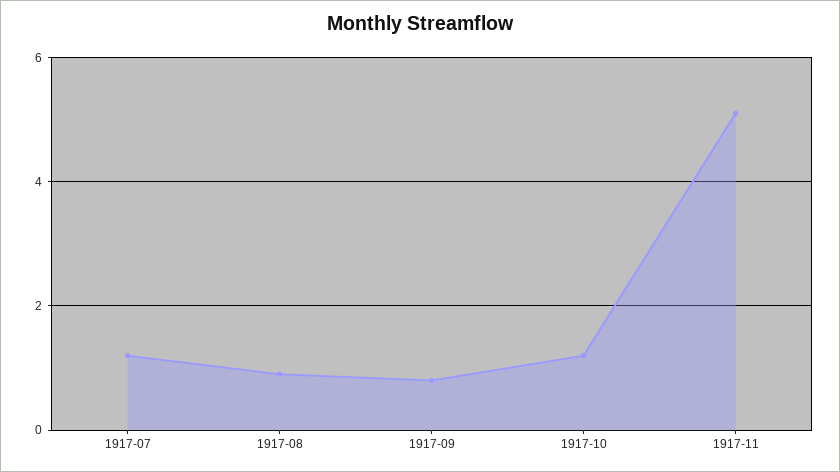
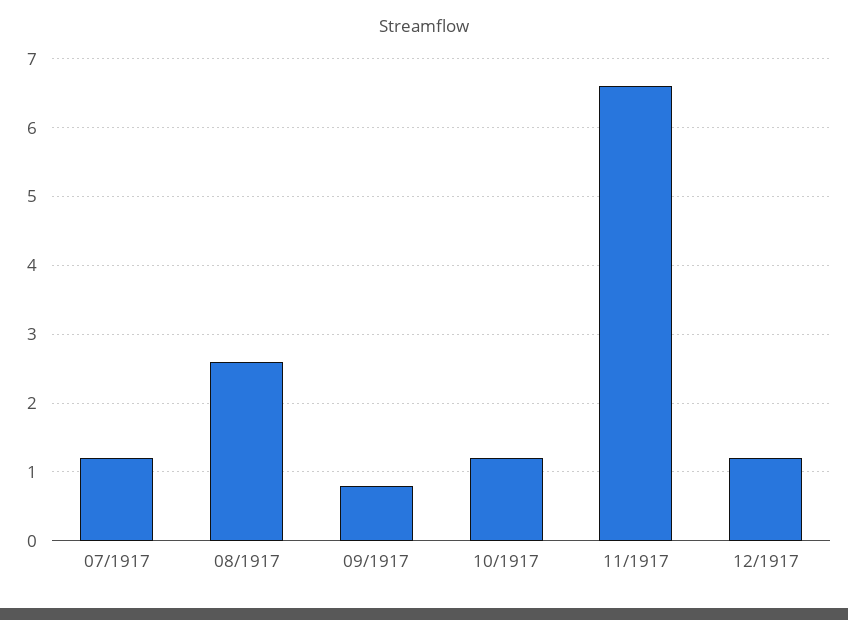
1917-08: 1 -> 2.6
1917-11: 5 -> 6.6
12/1917: none -> 1.2

